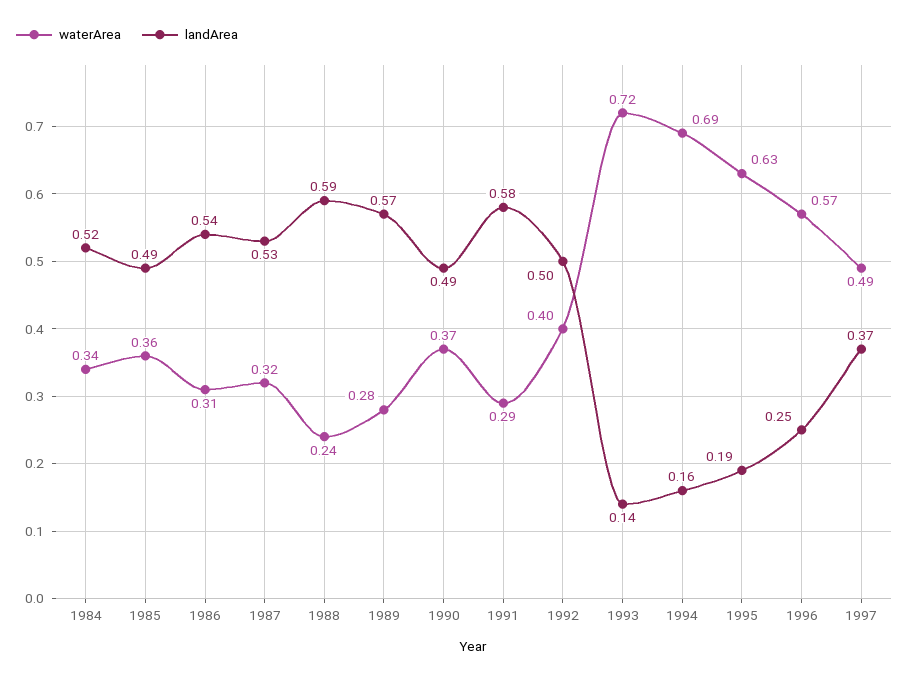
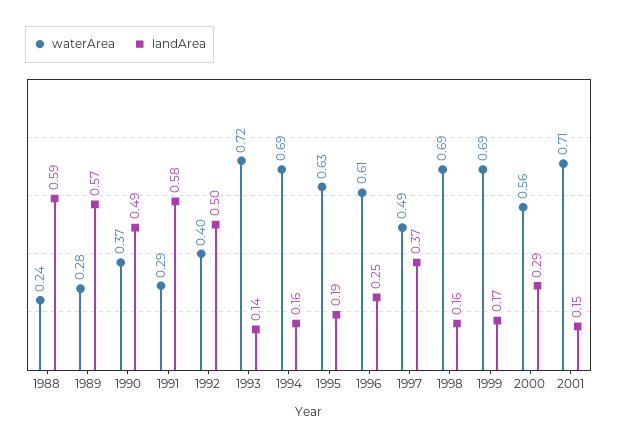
waterArea, 1984: 0.34 -> none
landArea, 1984: 0.52 -> none
waterArea, 1985: 0.36 -> none
landArea, 1985: 0.49 -> none
waterArea, 1986: 0.31 -> none
landArea, 1986: 0.54 -> none
waterArea, 1987: 0.32 -> none
landArea, 1987: 0.53 -> none
waterArea, 1996: 0.57 -> 0.61
waterArea, 1998: none -> 0.69
landArea, 1998: none -> 0.16
waterArea, 1999: none -> 0.69
landArea, 1999: none -> 0.17
waterArea, 2000: none -> 0.56
landArea, 2000: none -> 0.29
waterArea, 2001: none -> 0.71
landArea, 2001: none -> 0.15

